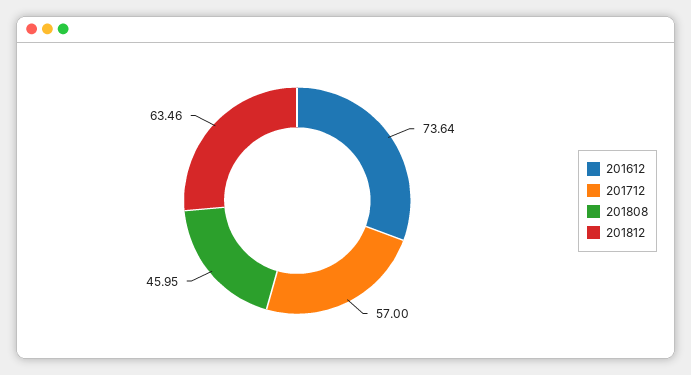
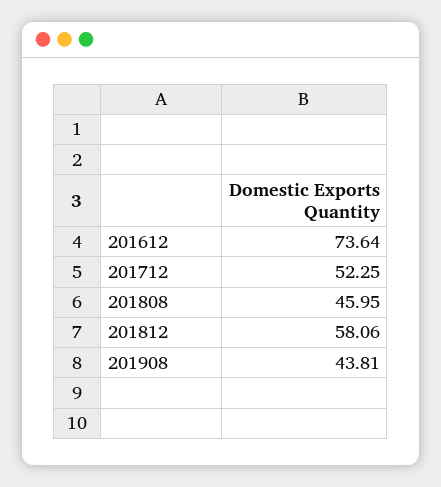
201712: 57 -> 52.25
201812: 63.46 -> 58.06
201908: none -> 43.81

